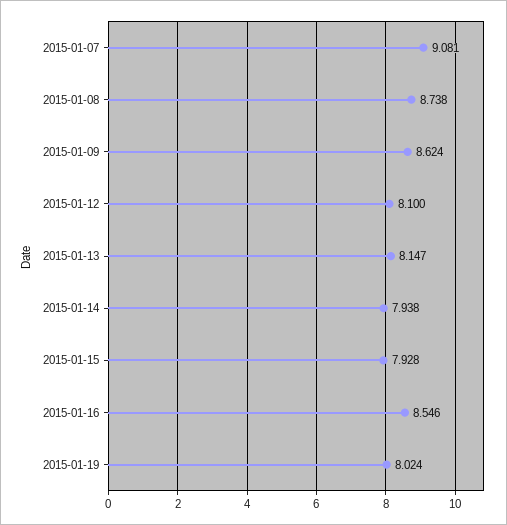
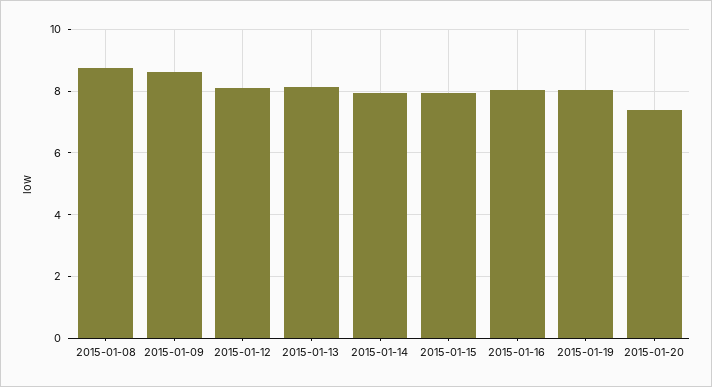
2015-01-07: 9.081 -> none
2015-01-16: 8.546 -> 8
2015-01-20: none -> 7.4

